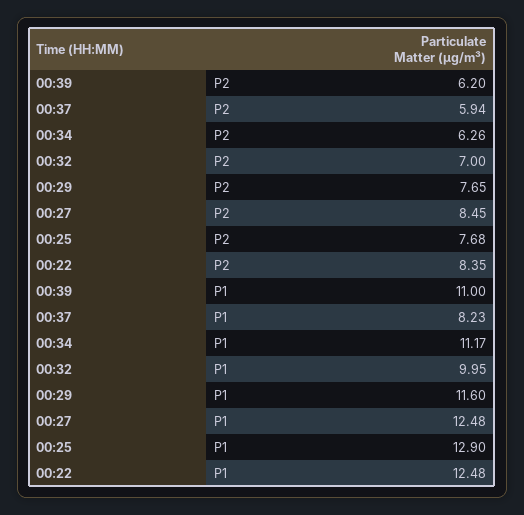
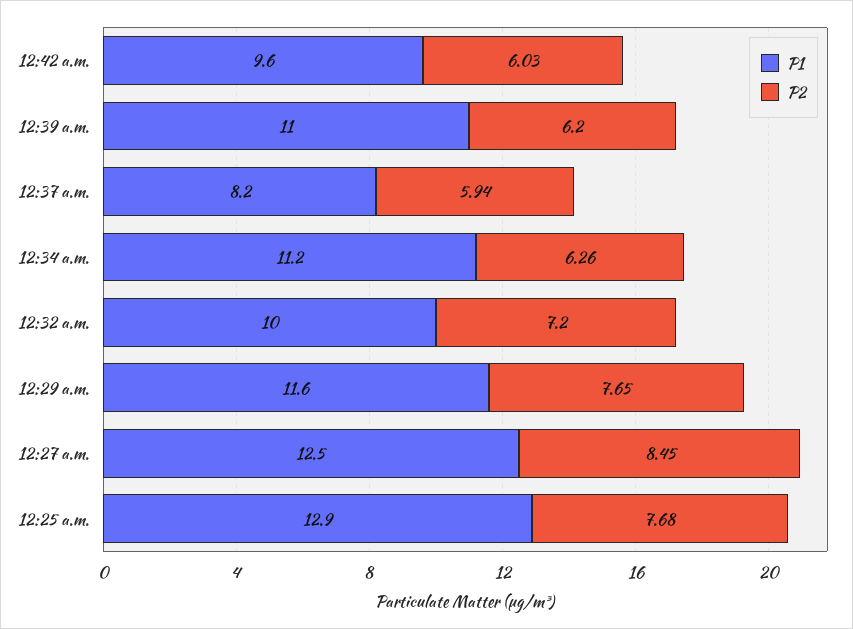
P2, 00:32: 7 -> 7.2
P2, 00:22: 8.35 -> none
P1, 00:22: 12.48 -> none
P1, 12:42 a.m.: none -> 9.6
P2, 12:42 a.m.: none -> 6.03

